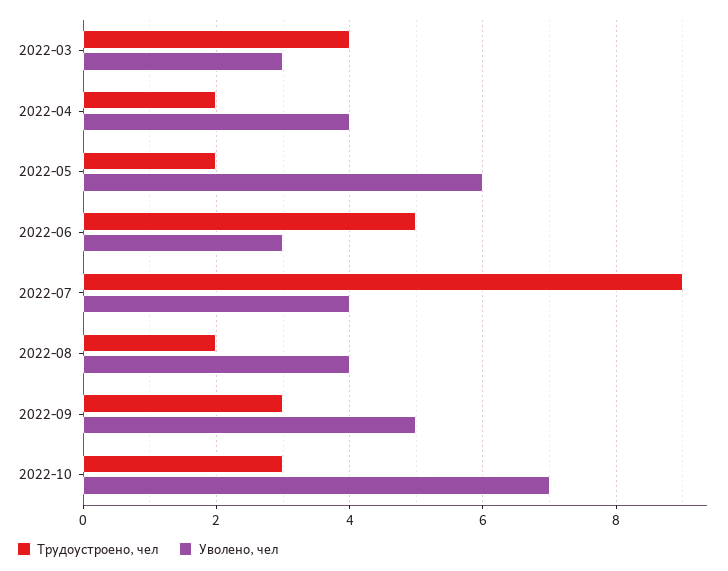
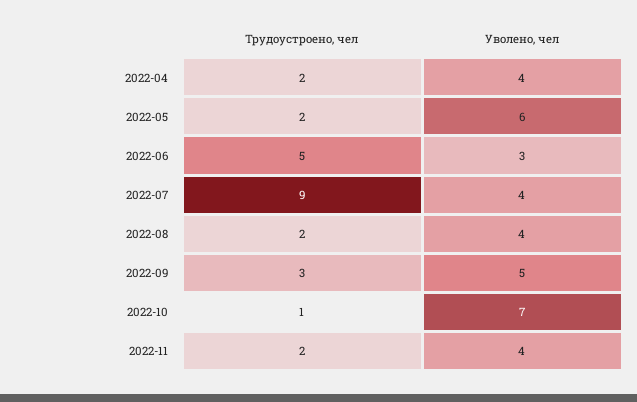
Трудоустроено, чел, 2022-03: 4 -> none
Уволено, чел, 2022-03: 3 -> none
Трудоустроено, чел, 2022-10: 3 -> 1
Трудоустроено, чел, 2022-11: none -> 2
Уволено, чел, 2022-11: none -> 4

